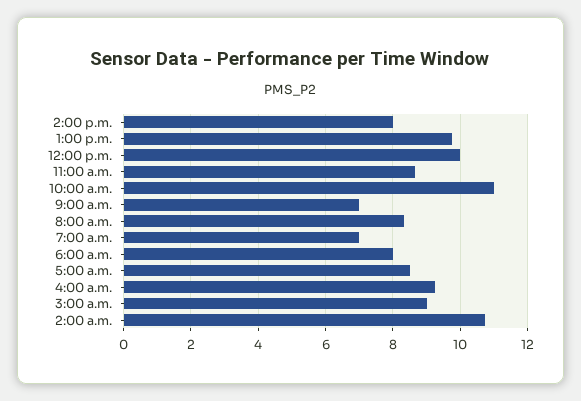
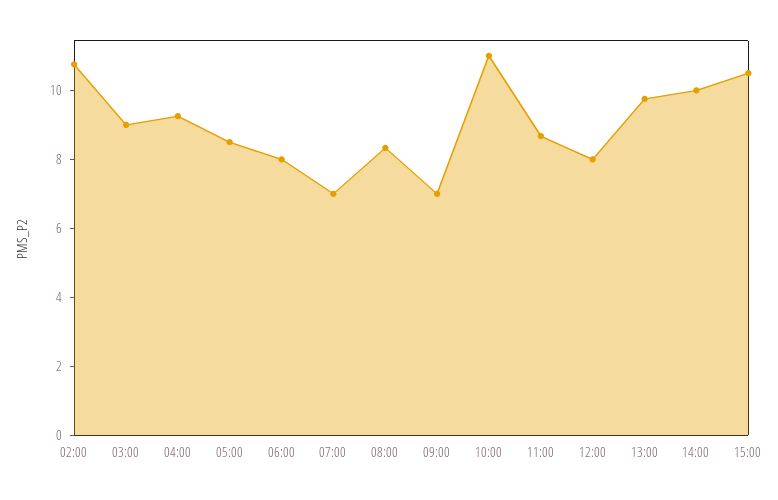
2:00 p.m.: 8 -> 10
12:00 p.m.: 10 -> 8
15:00: none -> 10.5

